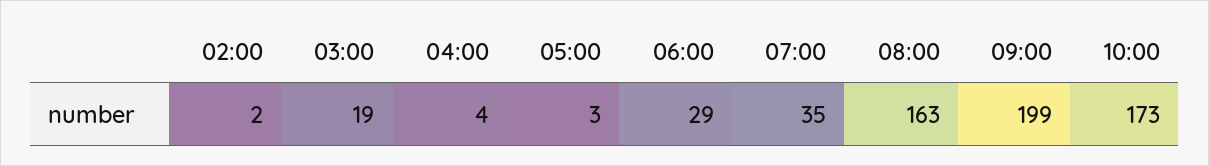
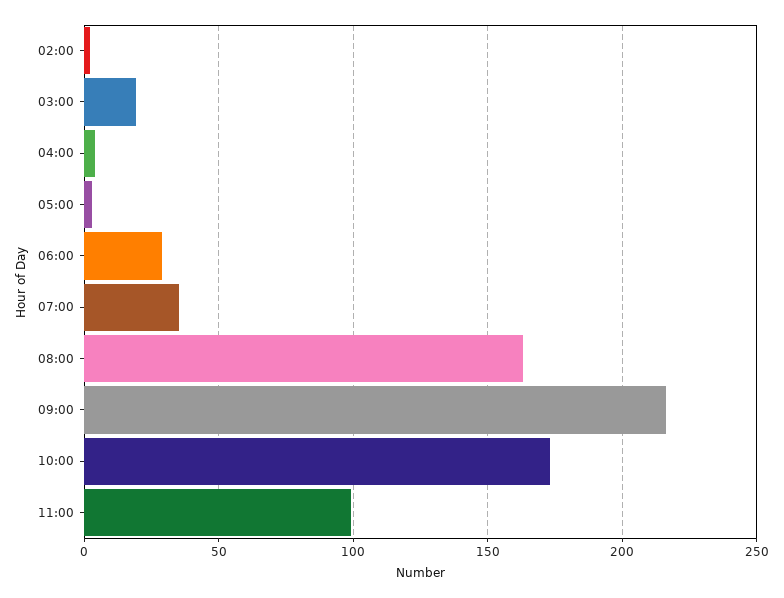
09:00: 199 -> 215
11:00: none -> 100

